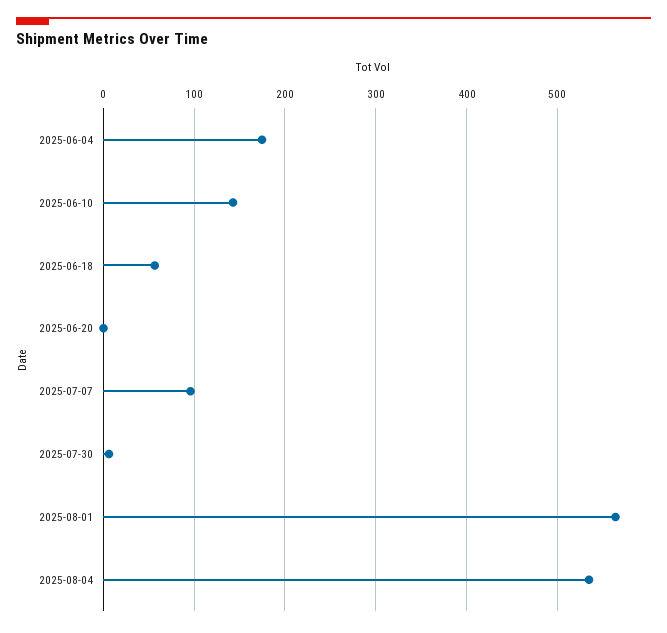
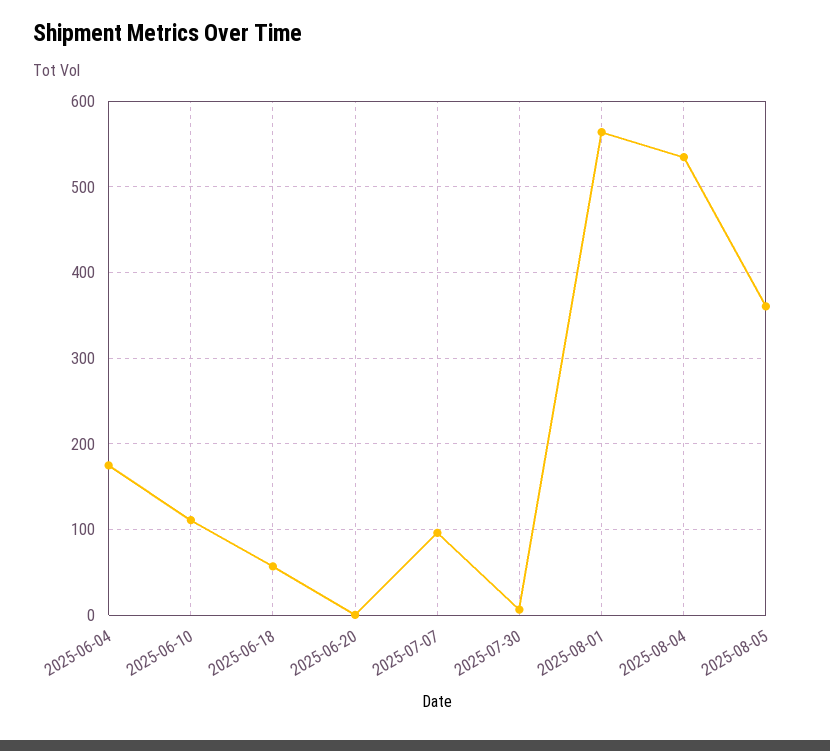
2025-06-10: 140 -> 110
2025-08-05: none -> 360

